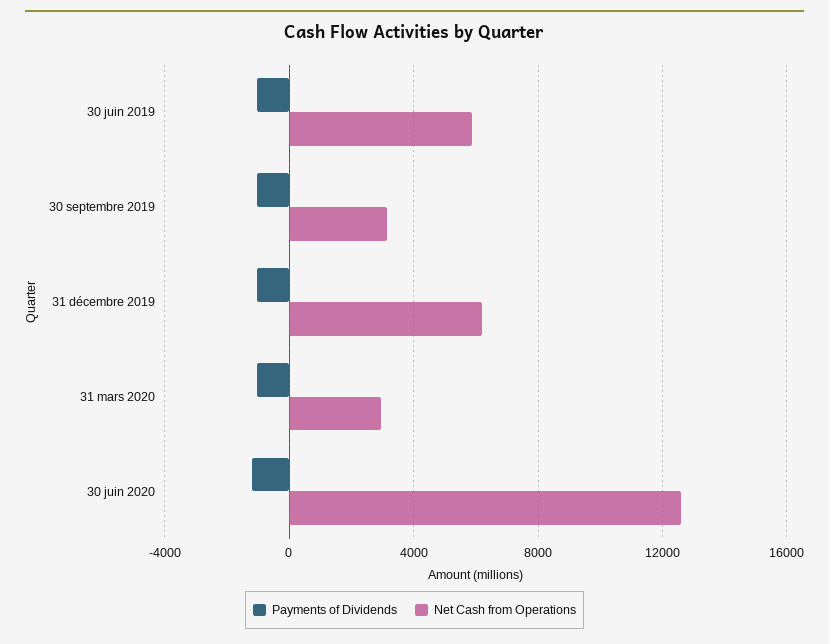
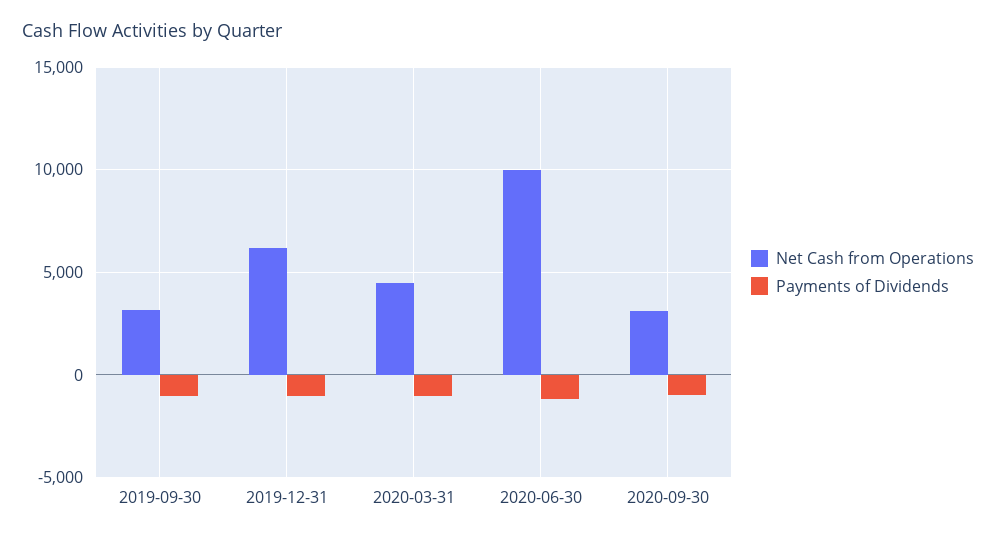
Payments of Dividends, 30 juin 2019: -1000 -> none
Net Cash from Operations, 30 juin 2019: 6000 -> none
Net Cash from Operations, 31 mars 2020: 3000 -> 4500
Net Cash from Operations, 30 juin 2020: 12500 -> 10000
Net Cash from Operations, 2020-09-30: none -> 3000
Payments of Dividends, 2020-09-30: none -> -1000

